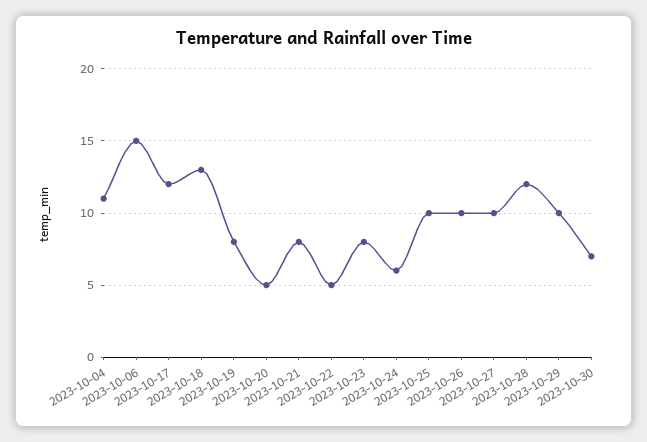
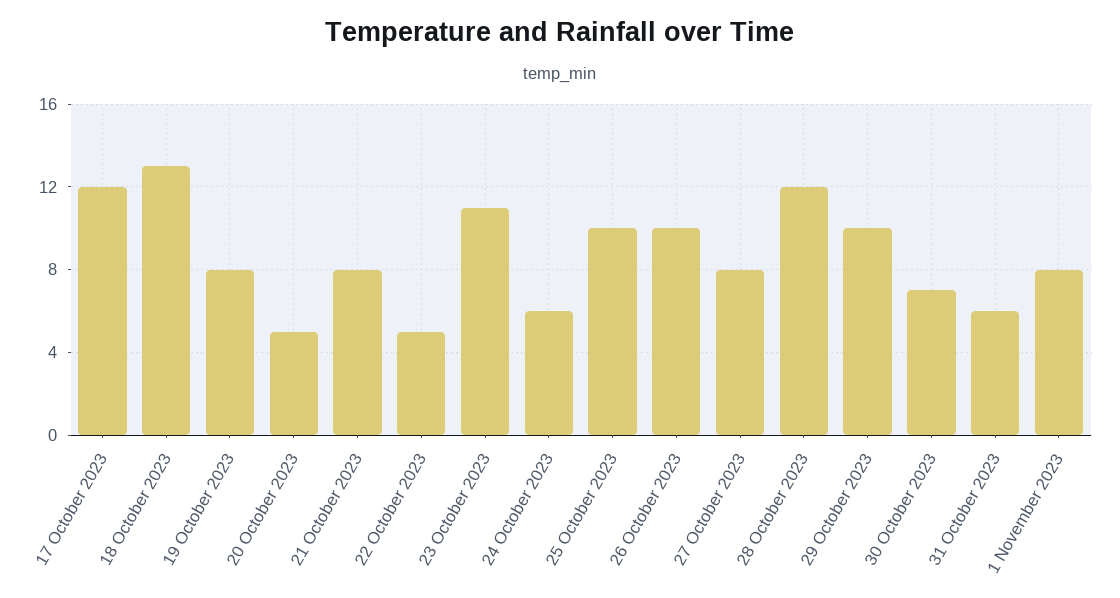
2023-10-04: 11 -> none
2023-10-06: 15 -> none
2023-10-23: 8 -> 11
2023-10-27: 10 -> 8
31 October 2023: none -> 6
1 November 2023: none -> 8

